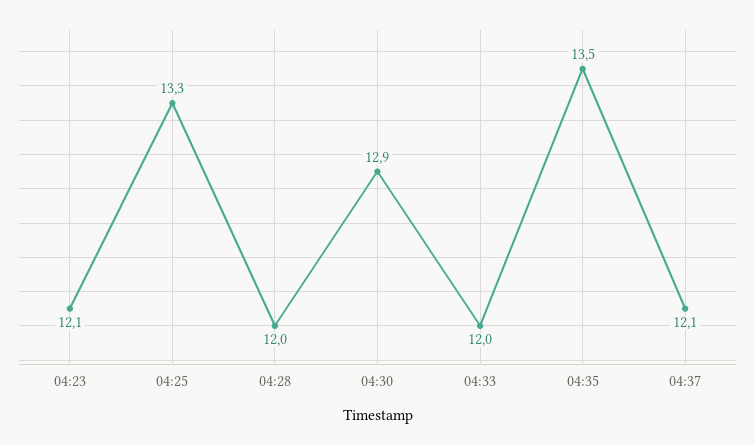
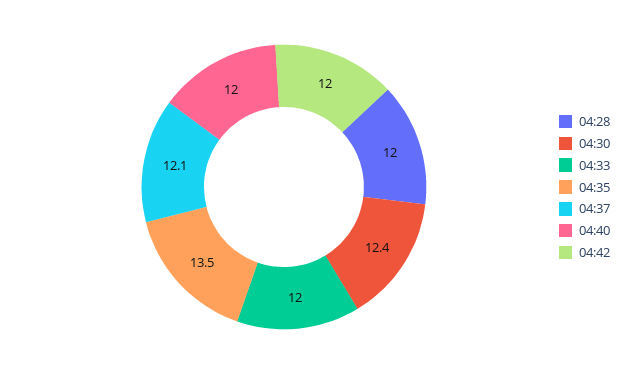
04:23: 12.1 -> none
04:25: 13.3 -> none
04:30: 12.9 -> 12.4
04:40: none -> 12
04:42: none -> 12

